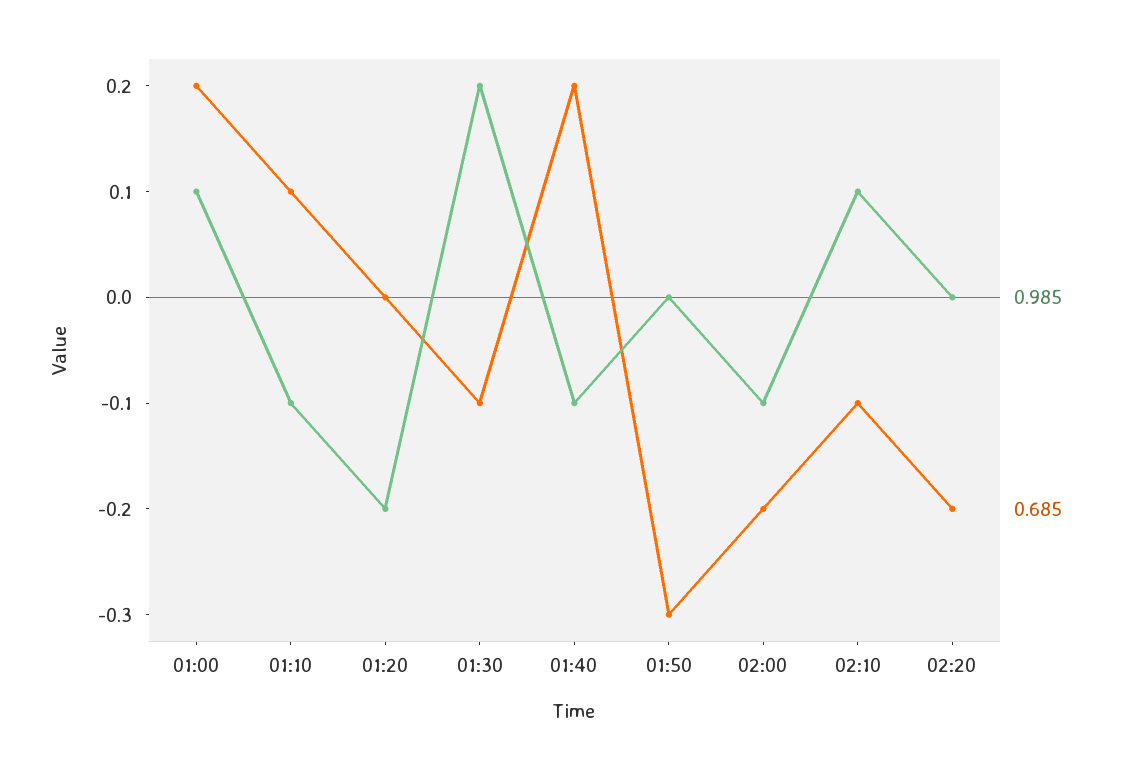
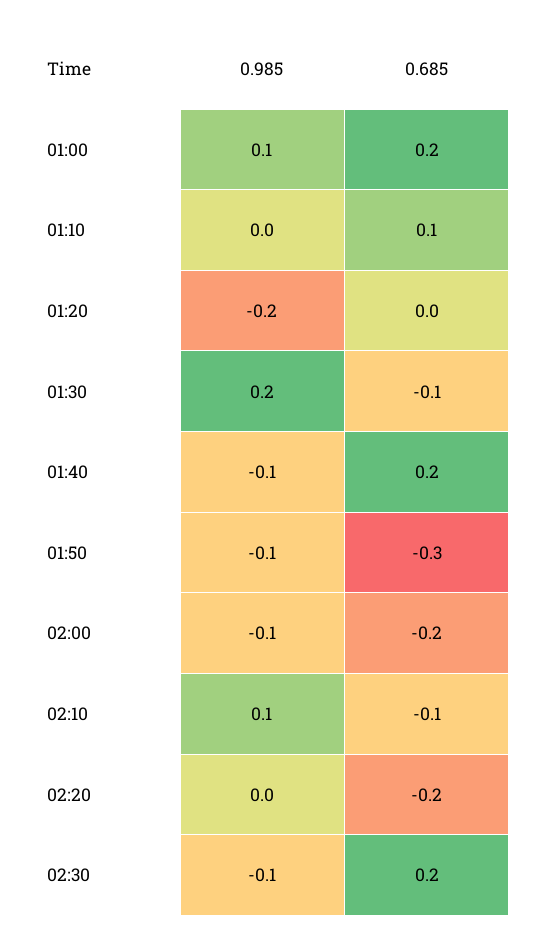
0.985, 01:10: -0.1 -> 0
0.985, 01:50: 0 -> -0.1
0.985, 02:30: none -> -0.1
0.685, 02:30: none -> 0.2

